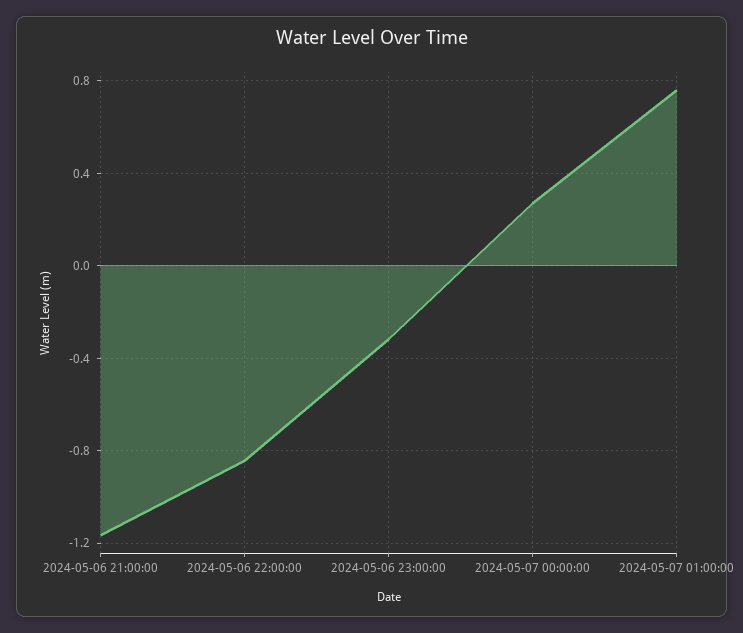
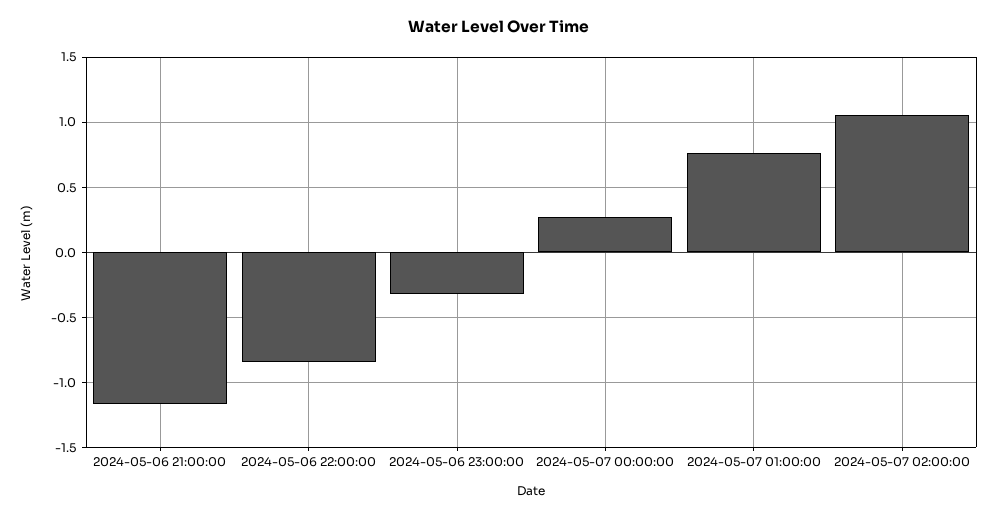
2024-05-07 02:00:00: none -> 1.05

